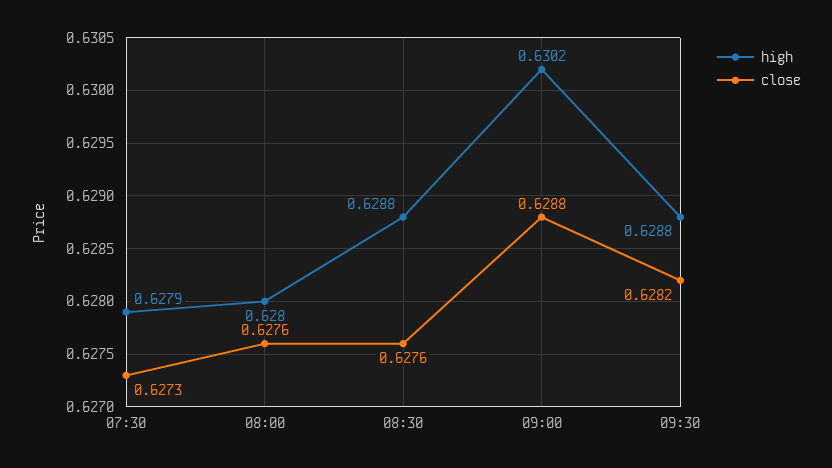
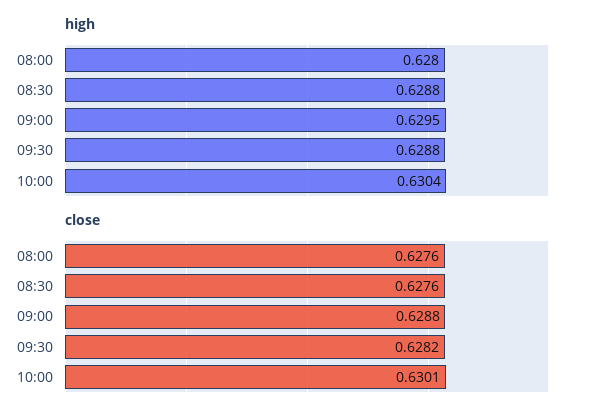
high, 07:30: 0.6279 -> none
close, 07:30: 0.6273 -> none
high, 09:00: 0.6302 -> 0.6295
high, 10:00: none -> 0.6304
close, 10:00: none -> 0.6301

